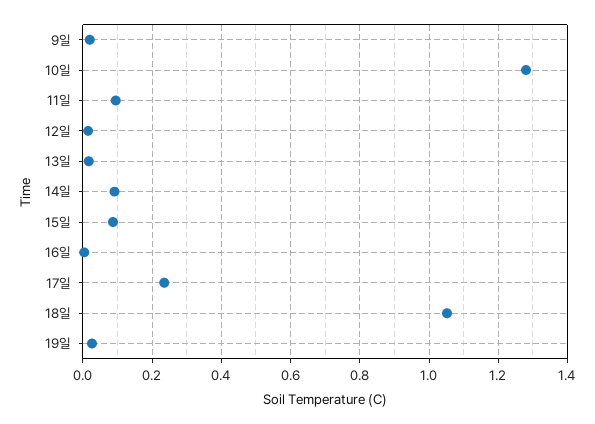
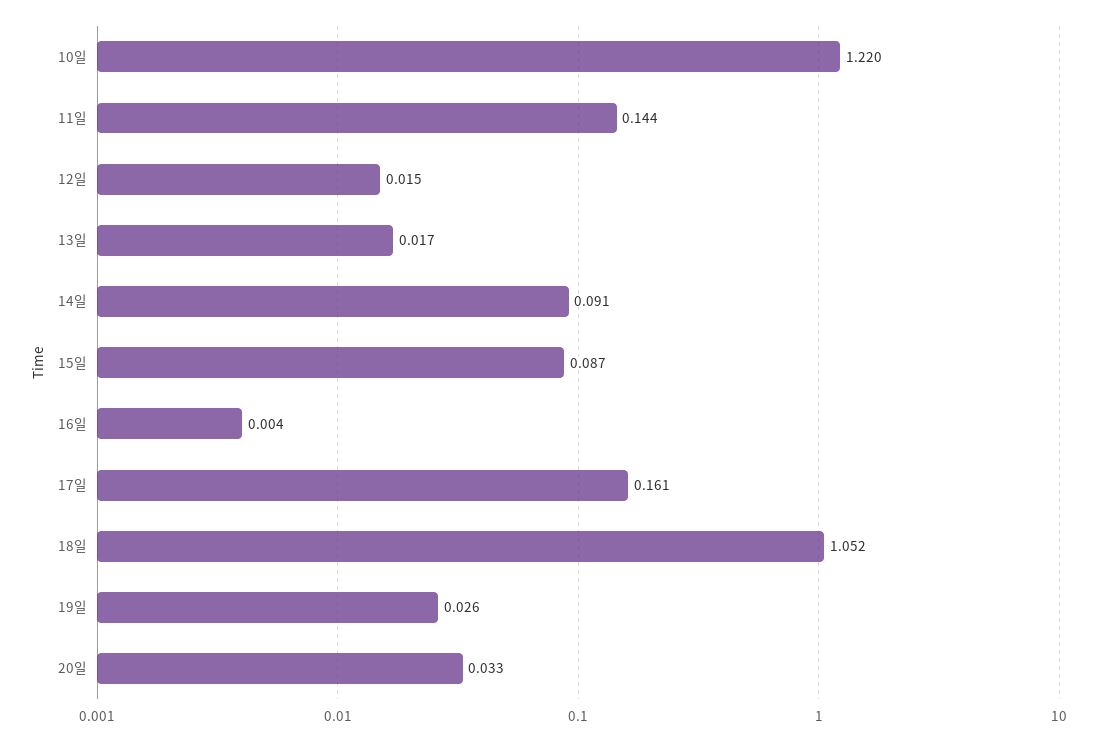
9일: 0.02 -> none
10일: 1.28 -> 1.22
11일: 0.1 -> 0.144
17일: 0.24 -> 0.161
20일: none -> 0.033

